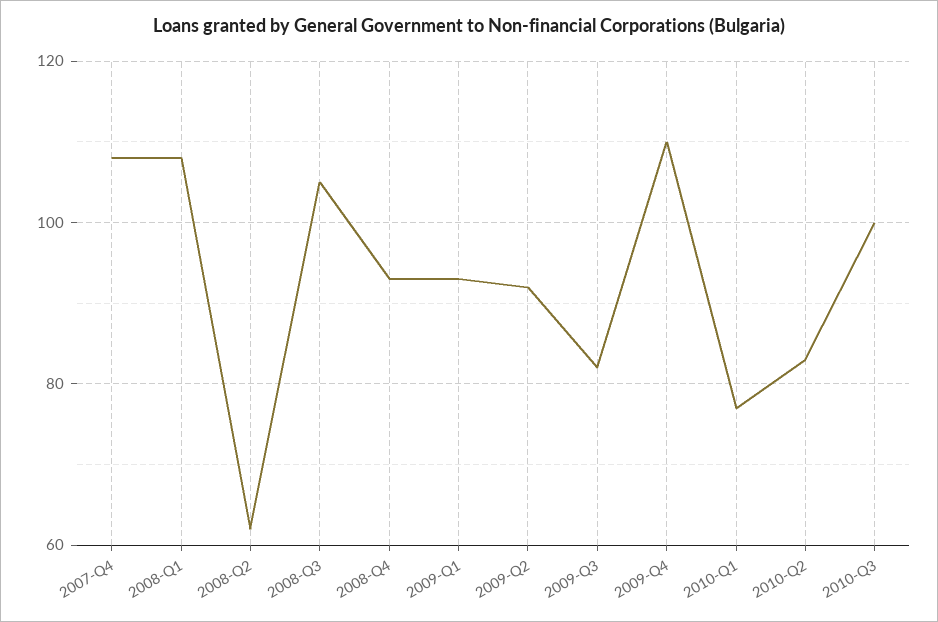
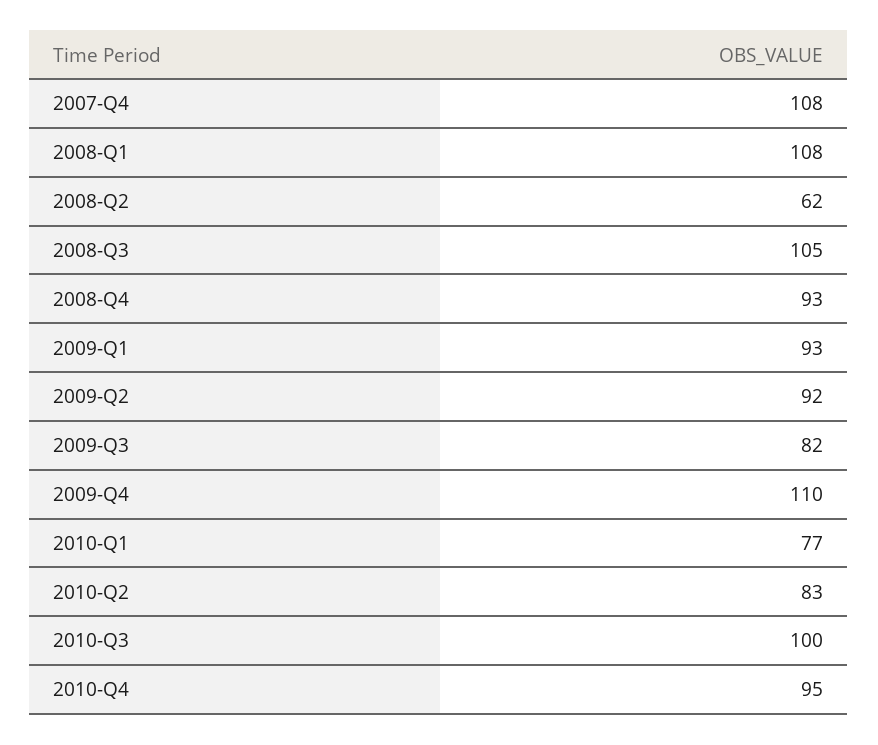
2010-Q4: none -> 95

